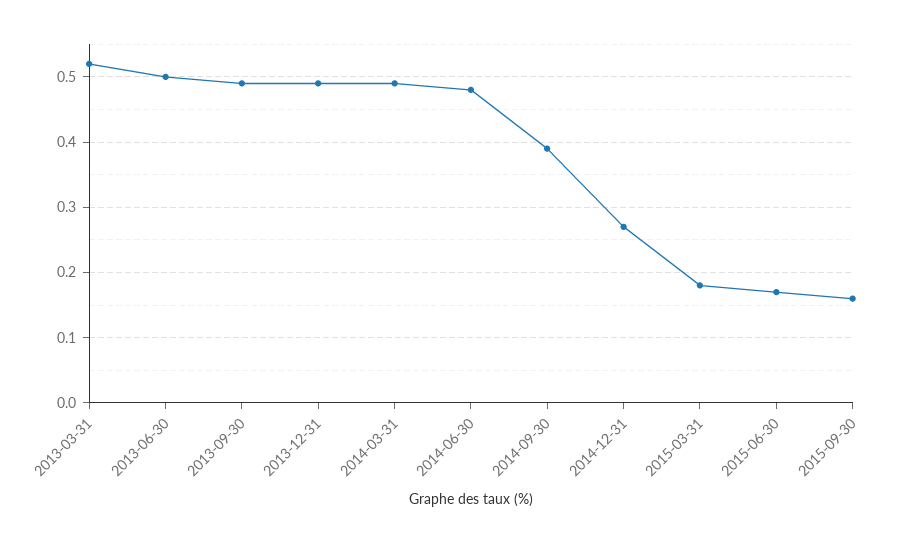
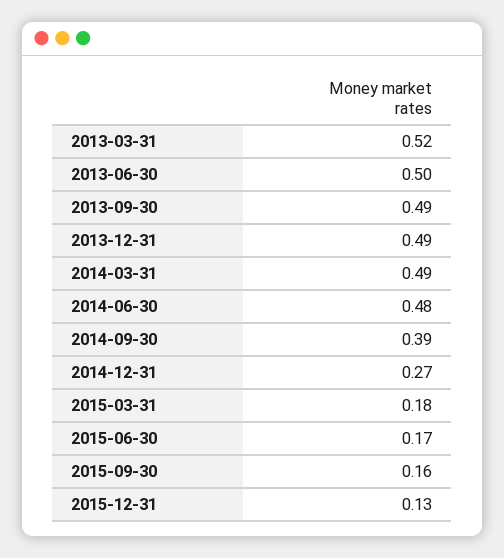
2015-12-31: none -> 0.13

